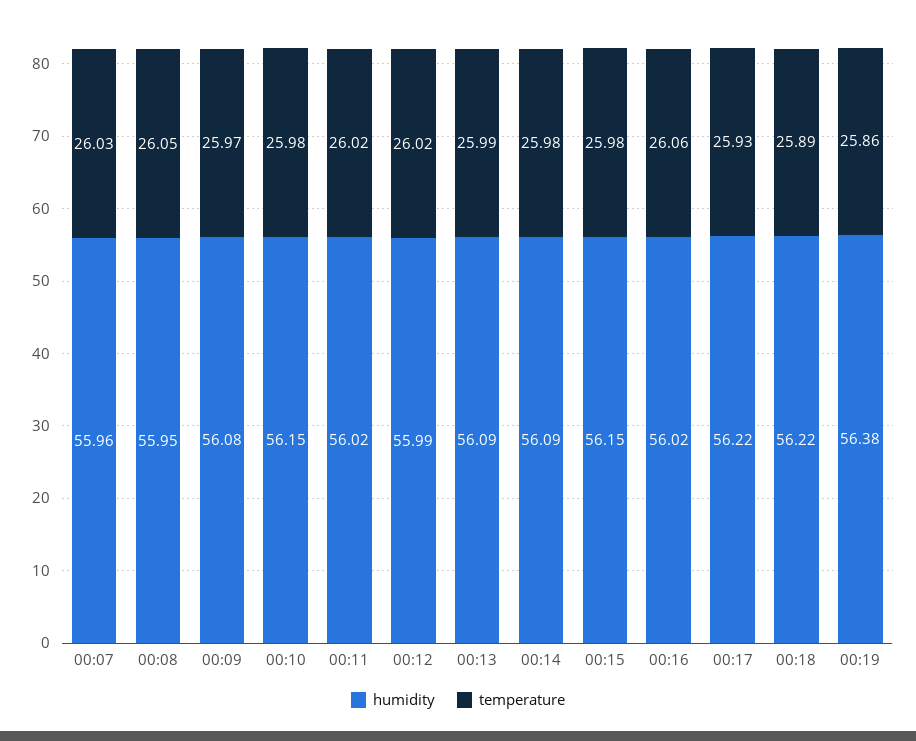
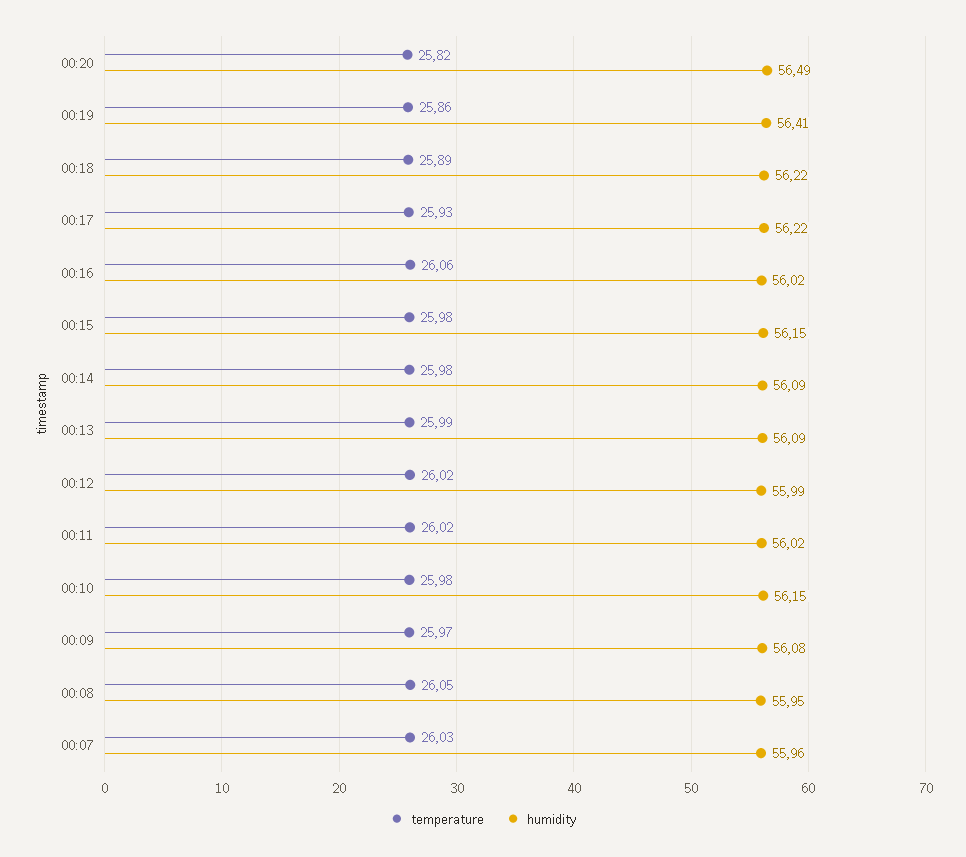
humidity, 00:19: 56.38 -> 56.41
temperature, 00:20: none -> 25.82
humidity, 00:20: none -> 56.49

